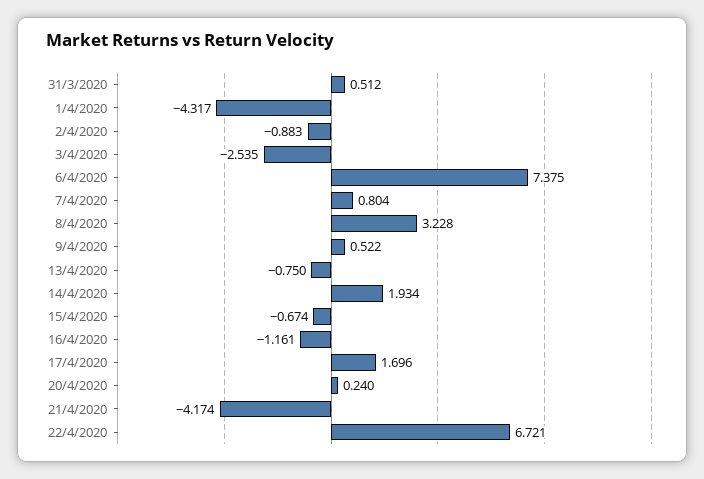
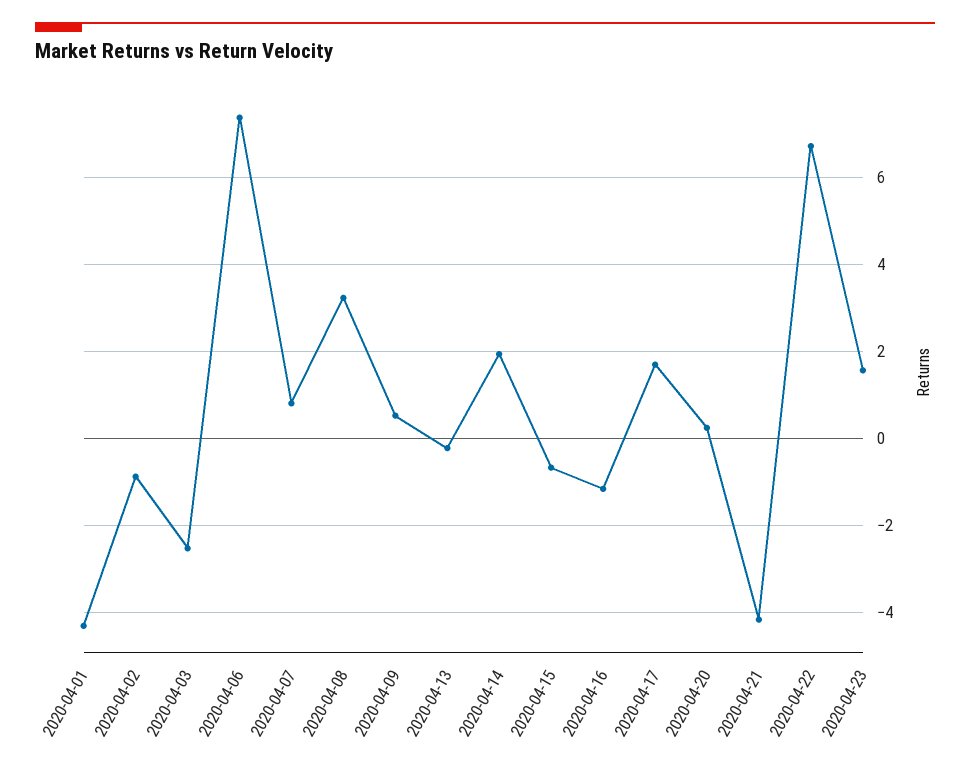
31/3/2020: 0.512 -> none
13/4/2020: -0.75 -> -0.2
2020-04-23: none -> 1.6

